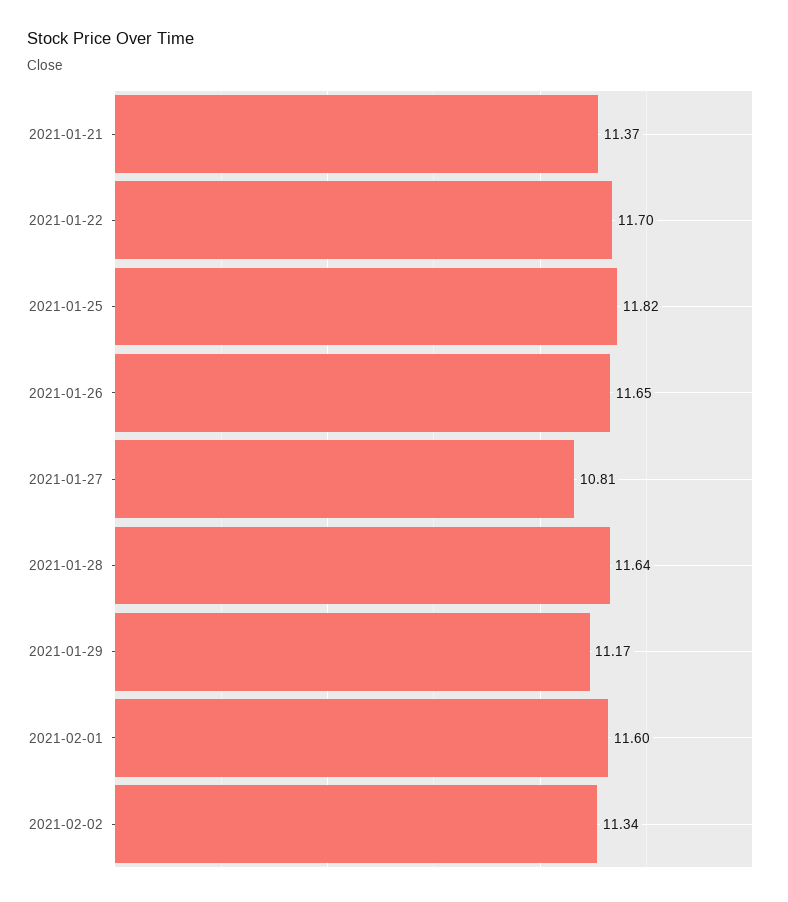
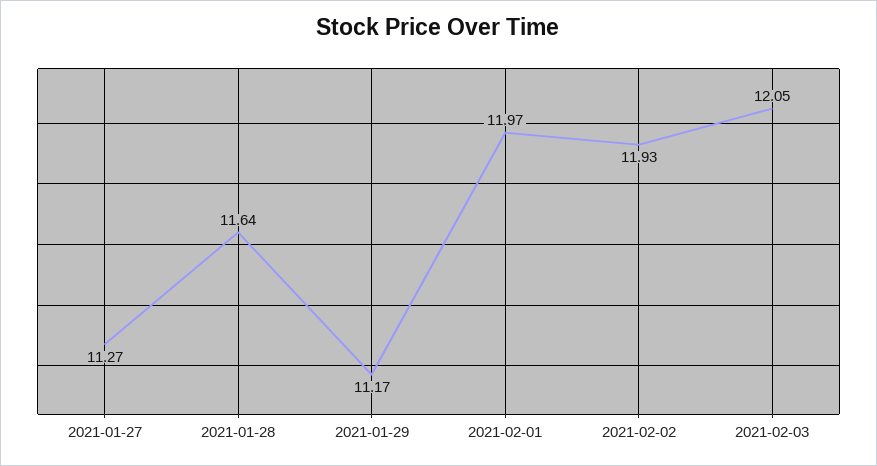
2021-01-21: 11.37 -> none
2021-01-22: 11.7 -> none
2021-01-25: 11.82 -> none
2021-01-26: 11.65 -> none
2021-01-27: 10.81 -> 11.27
2021-02-01: 11.6 -> 11.97
2021-02-02: 11.34 -> 11.93
2021-02-03: none -> 12.05

